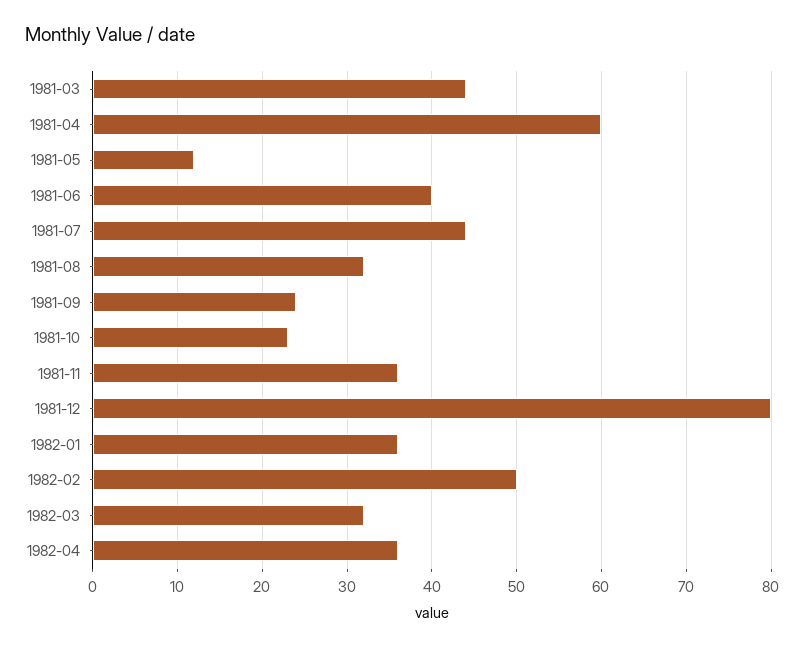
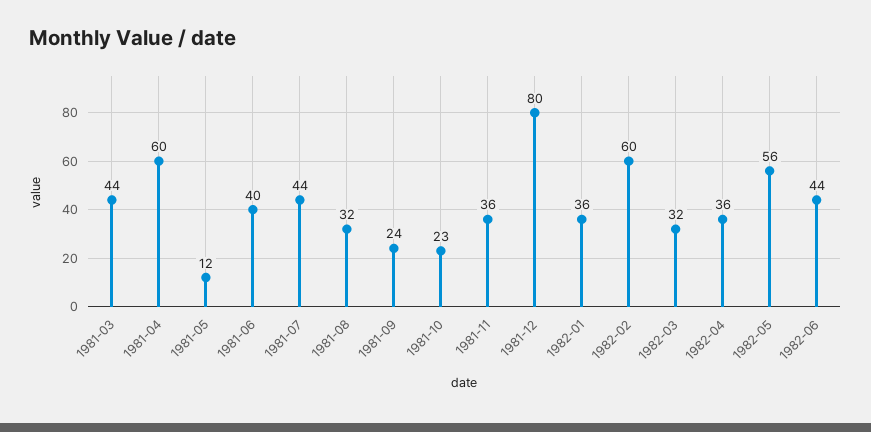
1982-02: 50 -> 60
1982-05: none -> 56
1982-06: none -> 44

